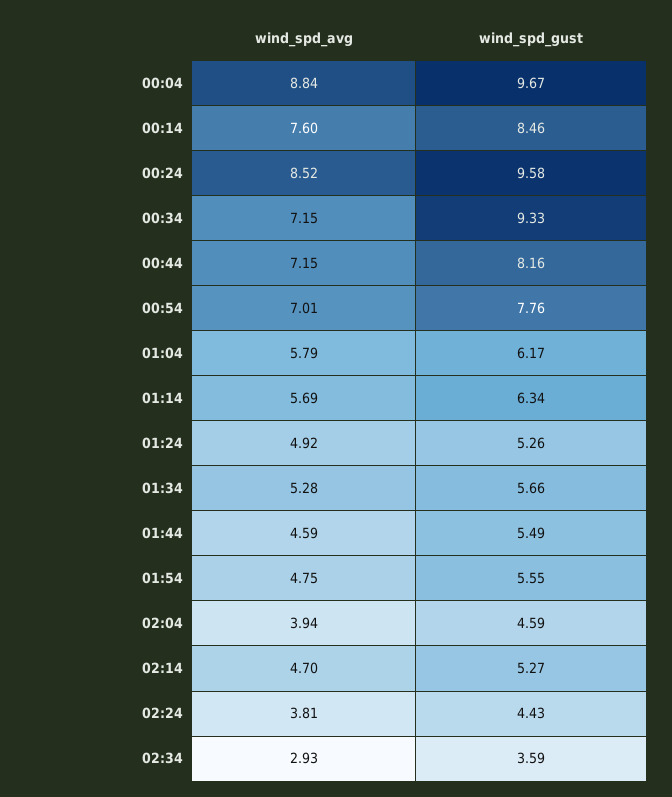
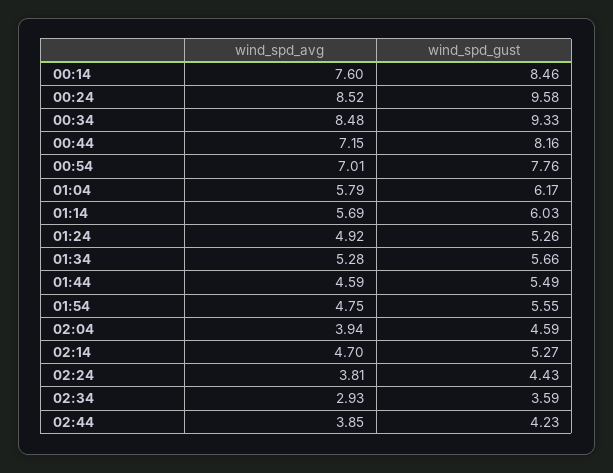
wind_spd_avg, 00:04: 8.84 -> none
wind_spd_gust, 00:04: 9.67 -> none
wind_spd_avg, 00:34: 7.15 -> 8.48
wind_spd_gust, 01:14: 6.34 -> 6.03
wind_spd_avg, 02:44: none -> 3.85
wind_spd_gust, 02:44: none -> 4.23

